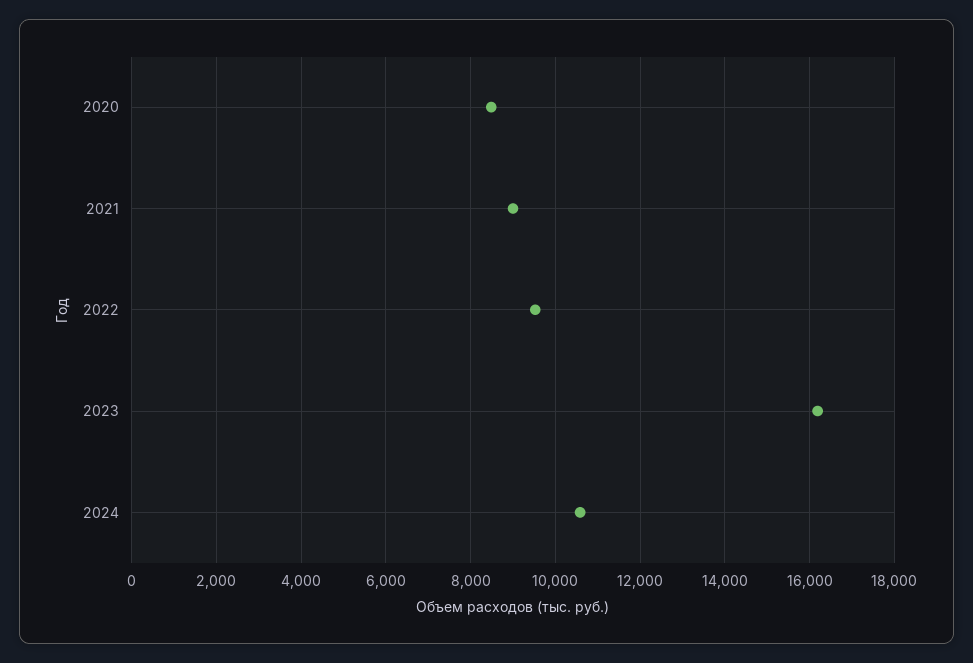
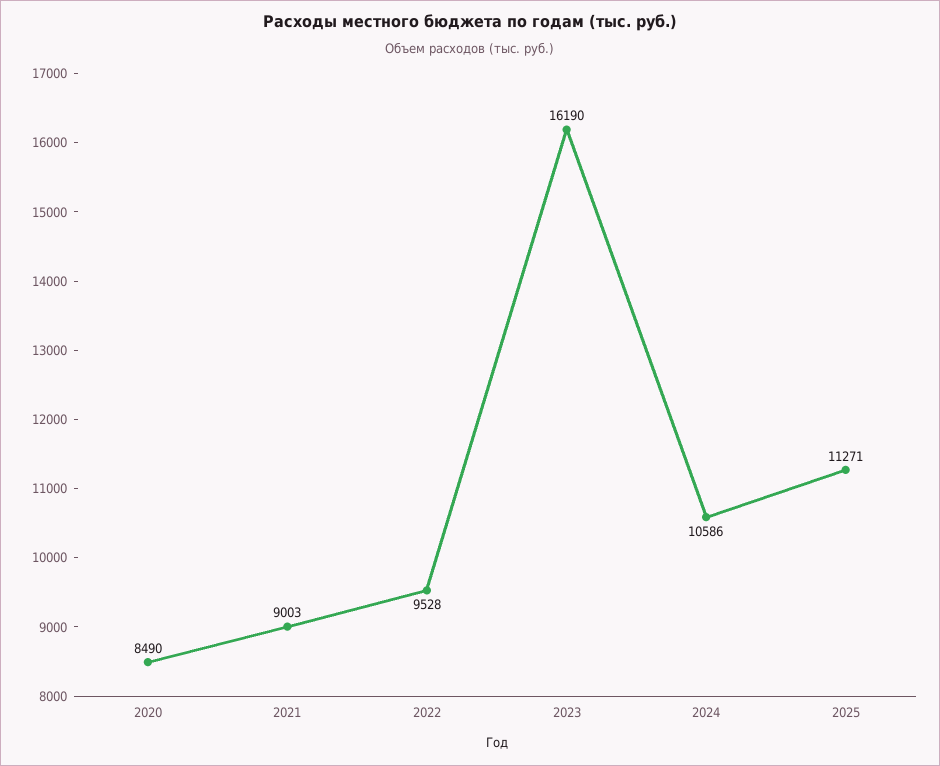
2025: none -> 11271

